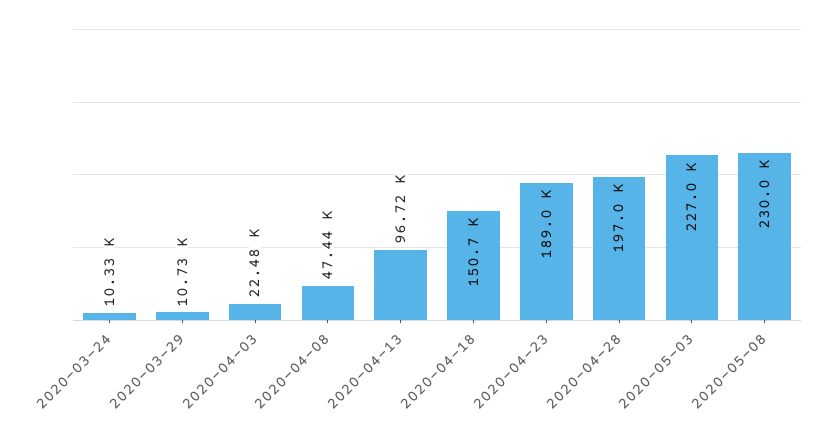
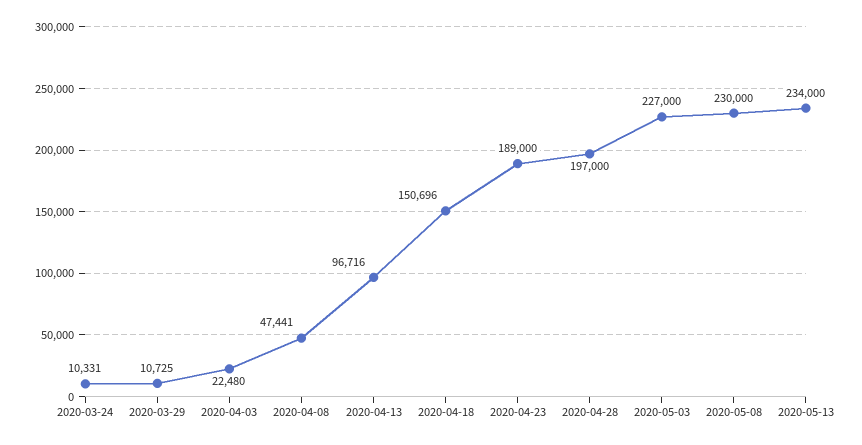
2020-05-13: none -> 234000

